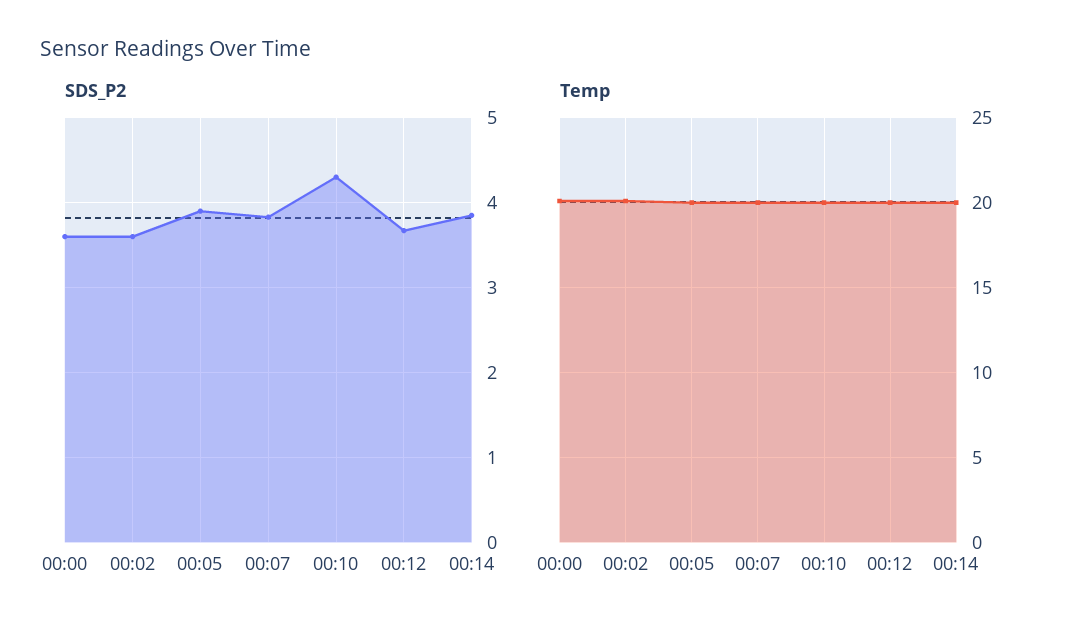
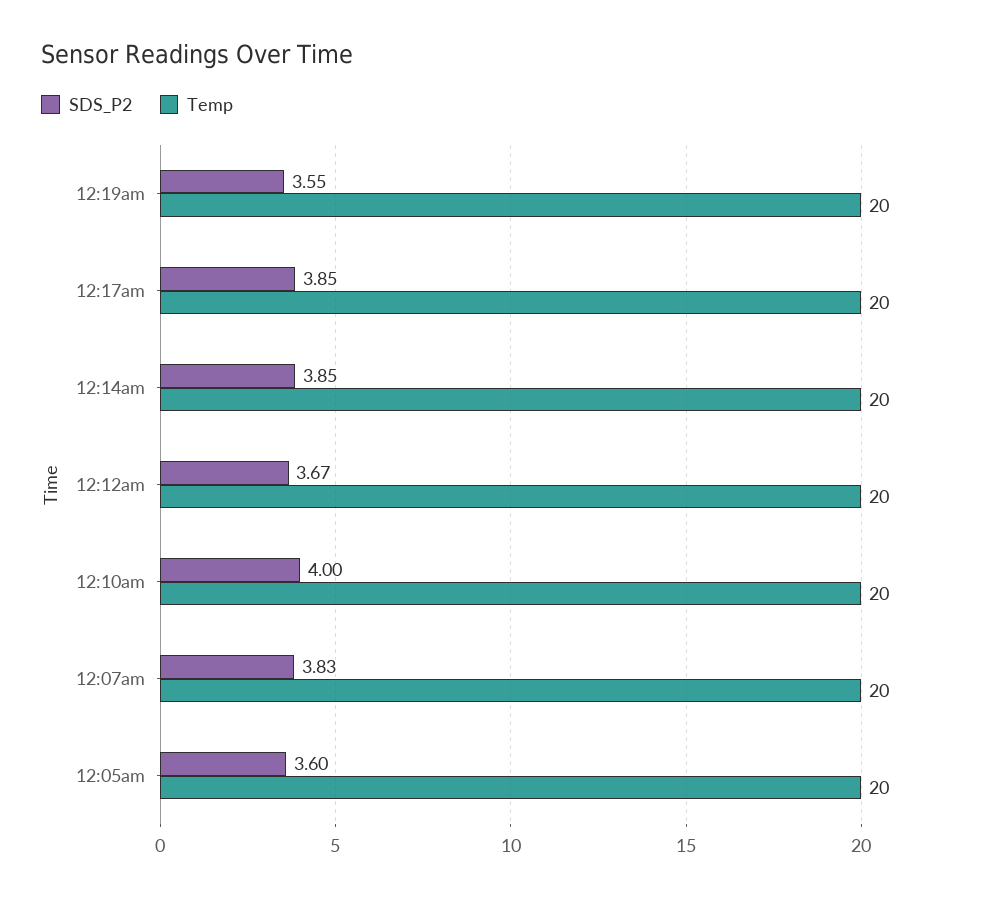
SDS_P2, 00:00: 3.6 -> none
SDS_P2, 00:02: 3.6 -> none
SDS_P2, 00:05: 3.9 -> 3.6
SDS_P2, 00:10: 4.3 -> 4
Temp, 00:00: 20 -> none
Temp, 00:02: 20 -> none
SDS_P2, 12:19am: none -> 3.55
Temp, 12:19am: none -> 20
SDS_P2, 12:17am: none -> 3.85
Temp, 12:17am: none -> 20

